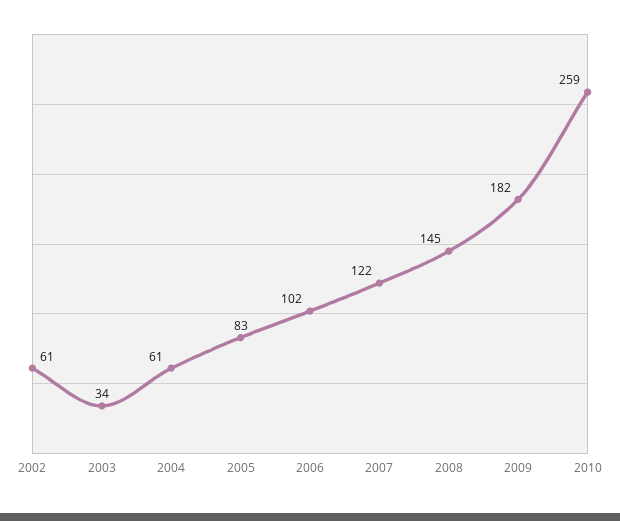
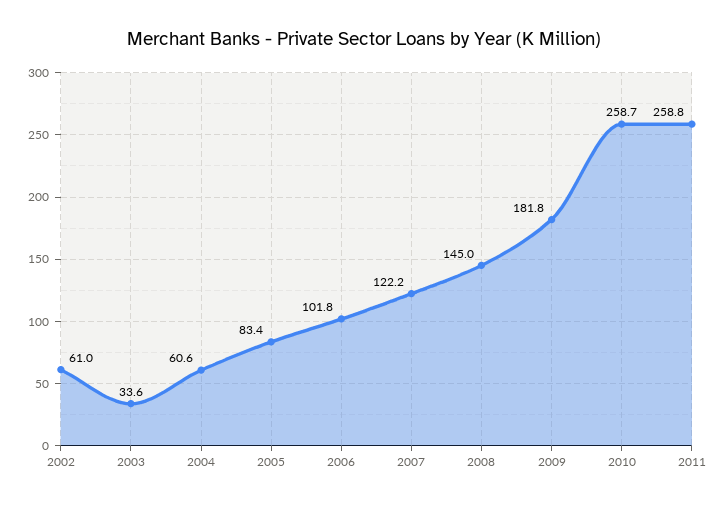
2011: none -> 258.8

